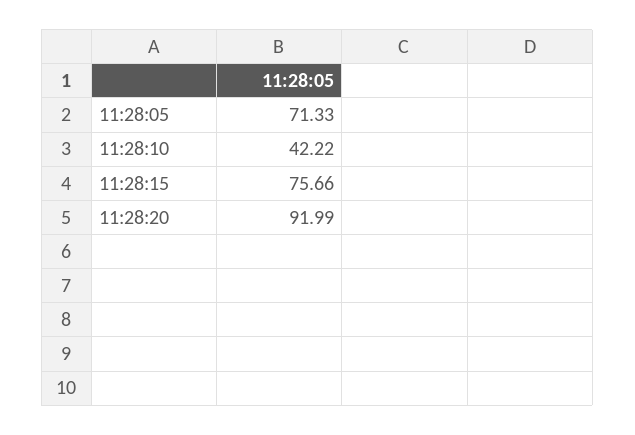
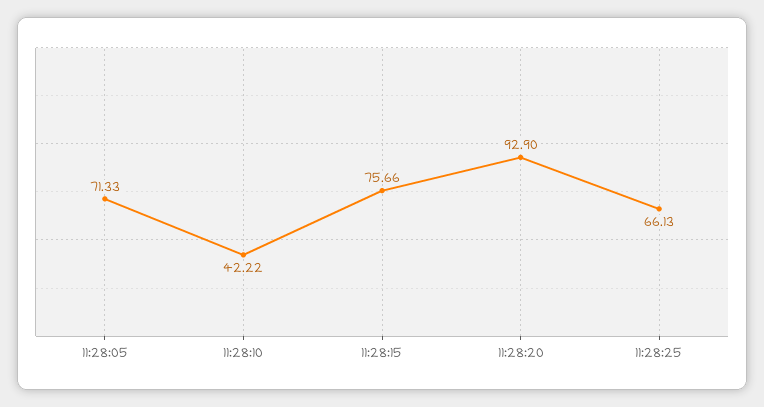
11:28:20: 91.99 -> 92.9
11:28:25: none -> 66.13

